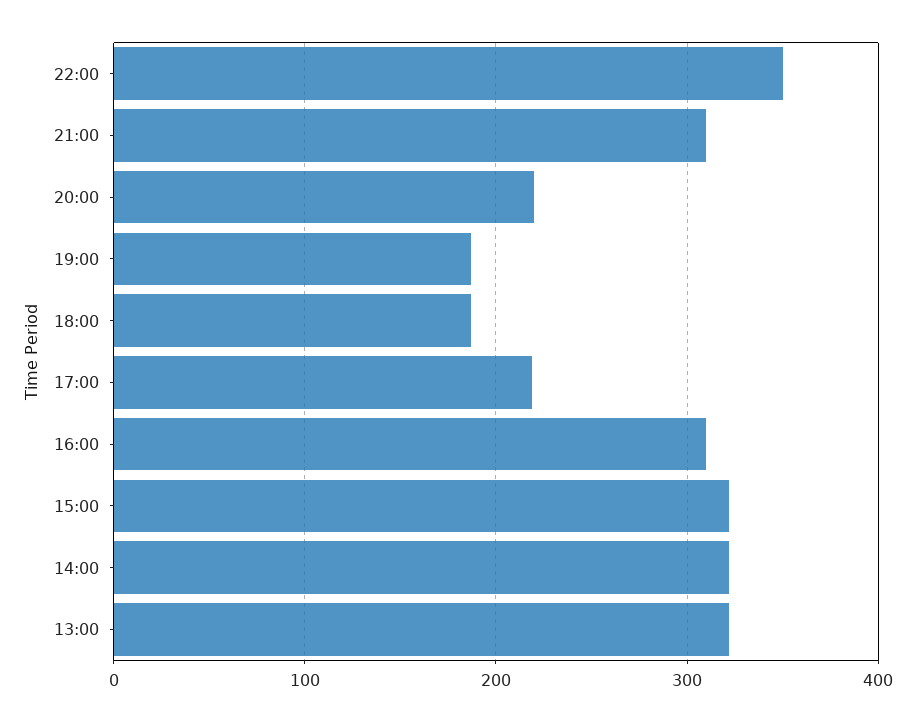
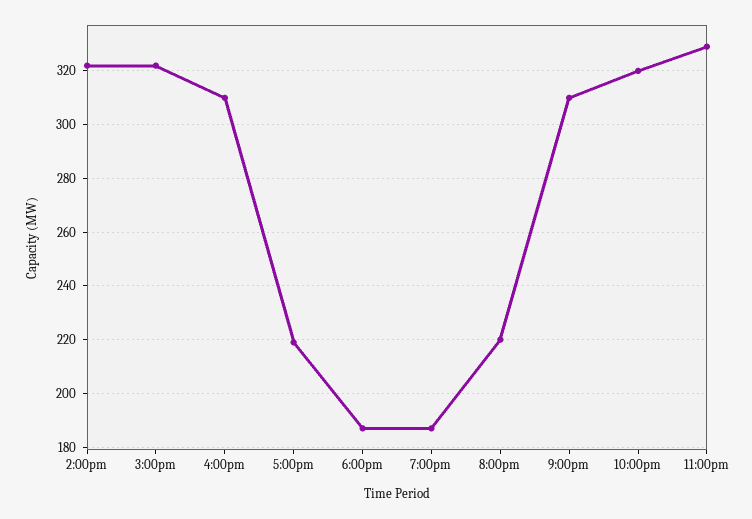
22:00: 350 -> 320
13:00: 320 -> none
11:00pm: none -> 330

